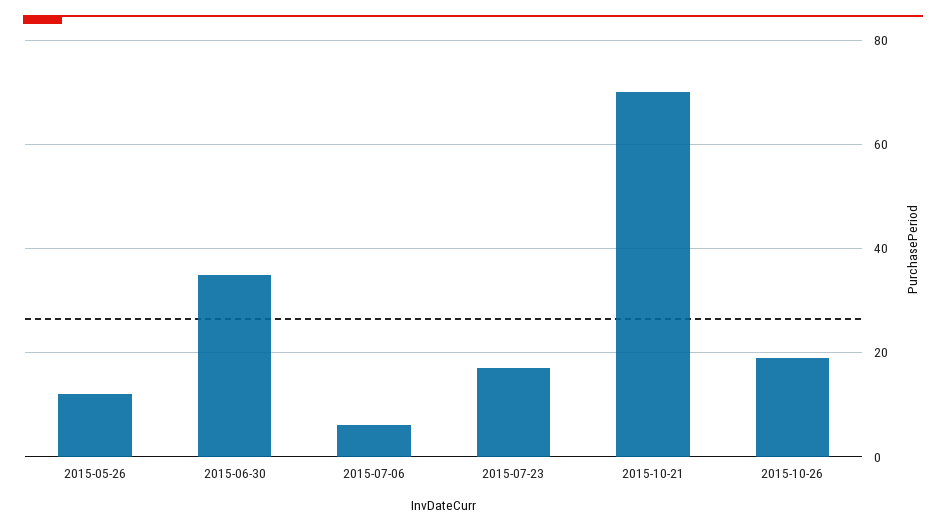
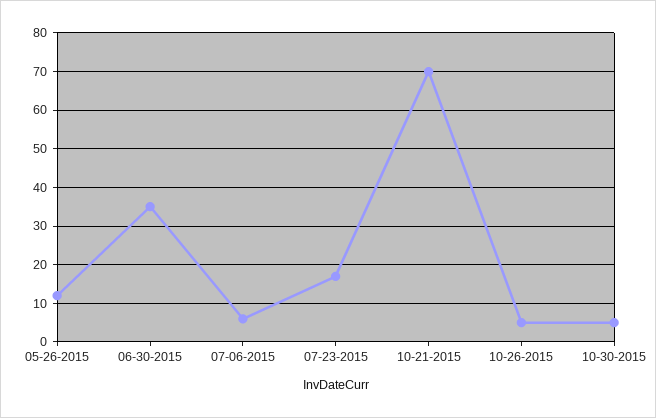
2015-10-26: 20 -> 5
10-30-2015: none -> 5

